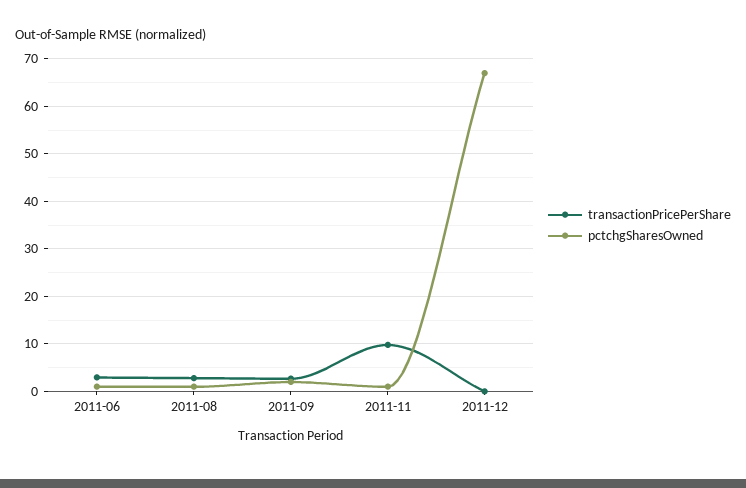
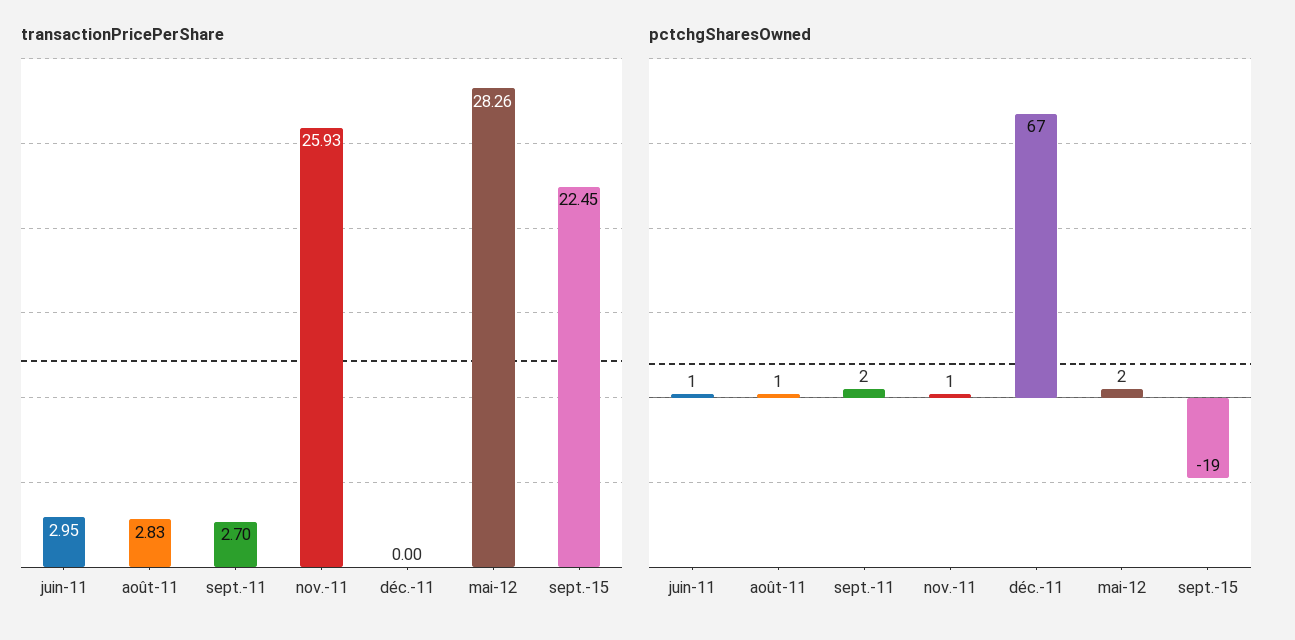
transactionPricePerShare, 2011-11: 10 -> 25.93
transactionPricePerShare, mai-12: none -> 28.26
transactionPricePerShare, sept.-15: none -> 22.45
pctchgSharesOwned, mai-12: none -> 2
pctchgSharesOwned, sept.-15: none -> -19

